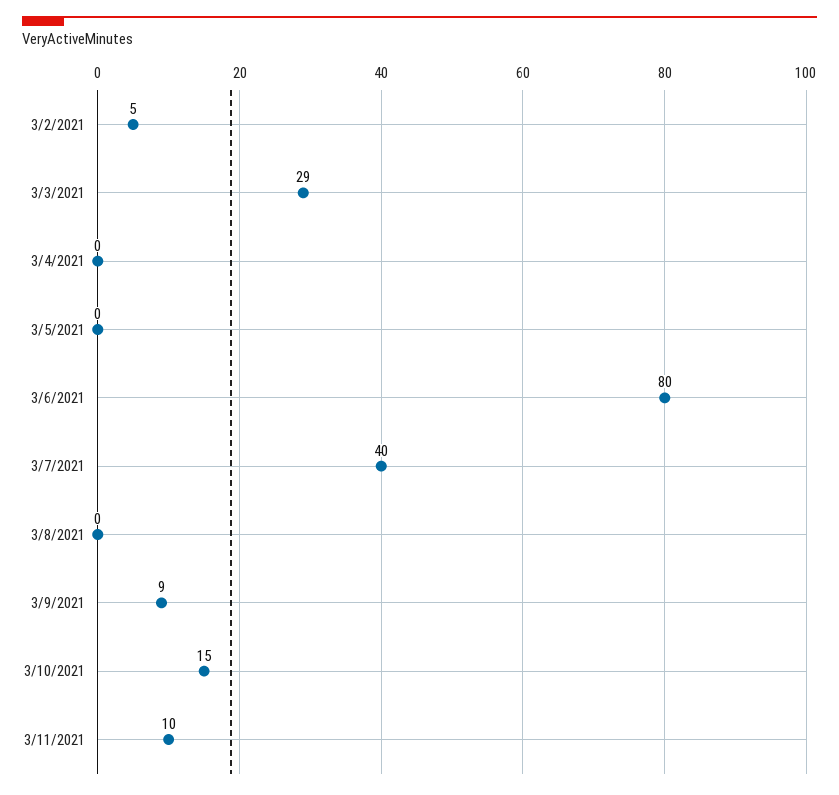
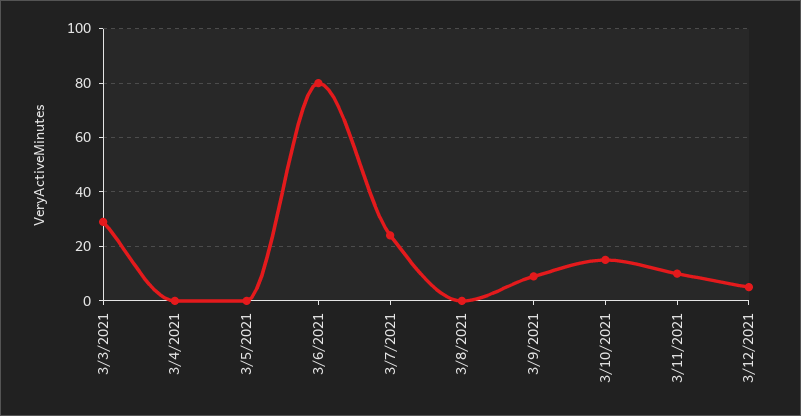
3/2/2021: 5 -> none
3/7/2021: 40 -> 25
3/12/2021: none -> 5

